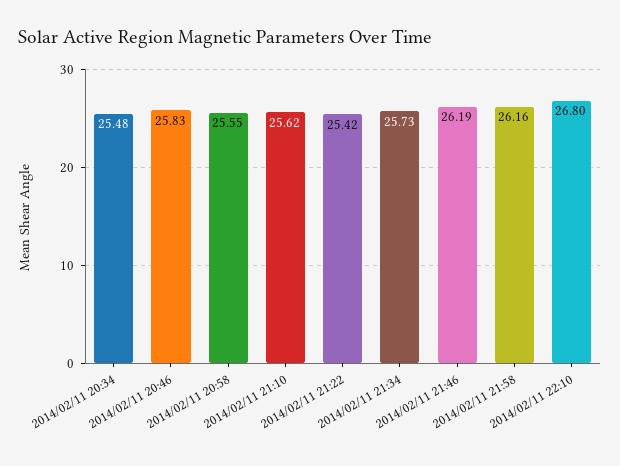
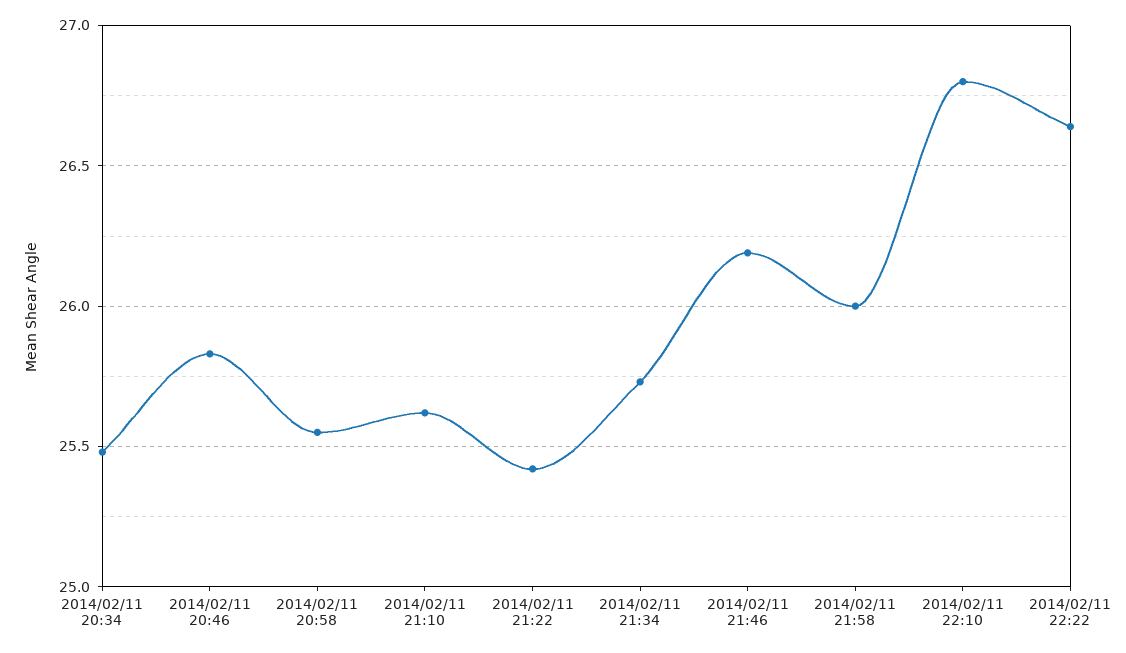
2014/02/11 21:58: 26.16 -> 26
2014/02/11 22:22: none -> 26.65

